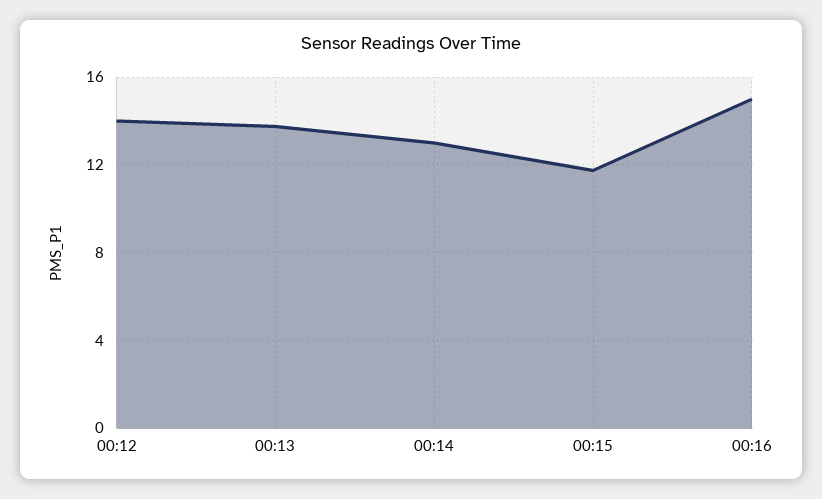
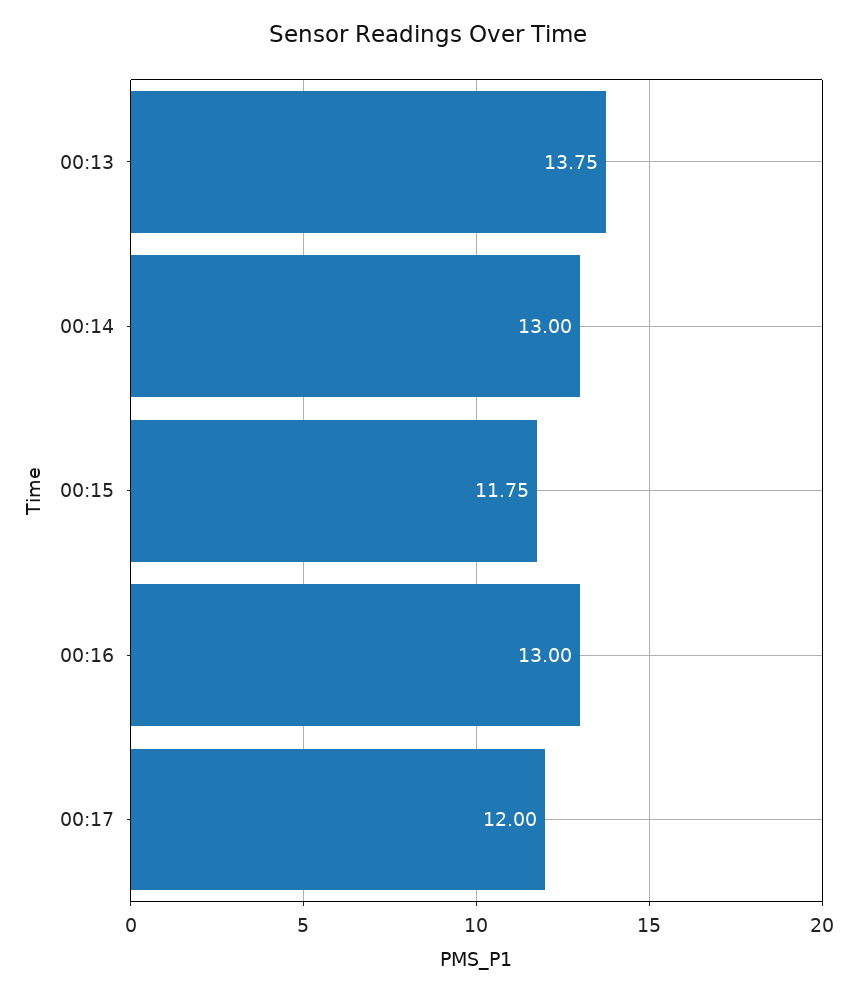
00:12: 14 -> none
00:16: 15 -> 13
00:17: none -> 12

